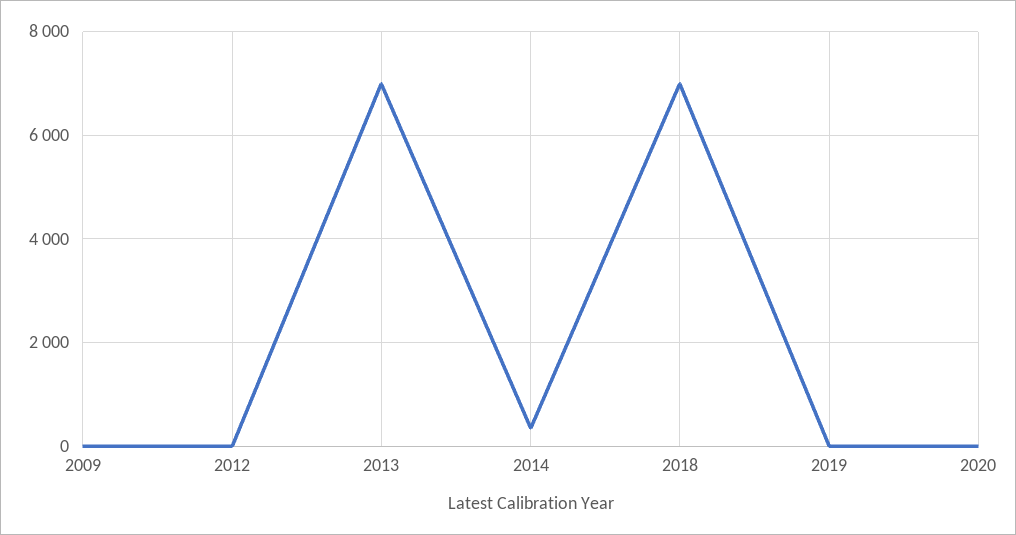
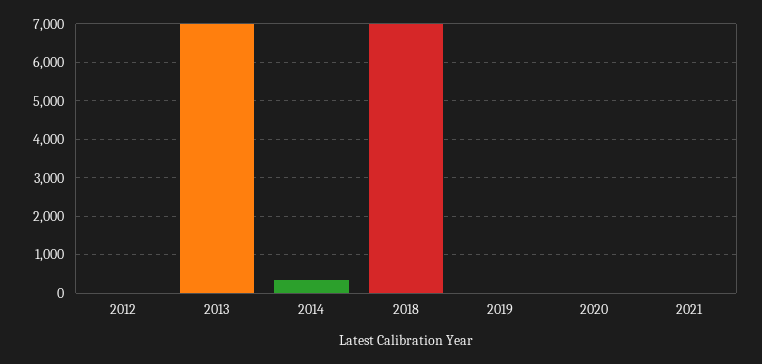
2009: 0 -> none
2021: none -> 0

